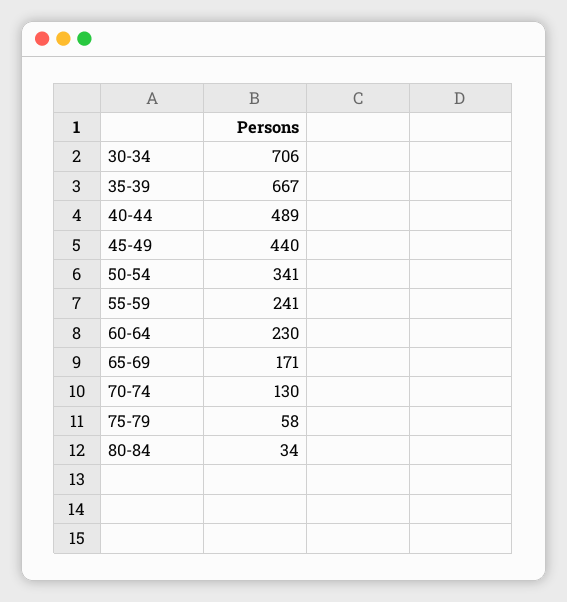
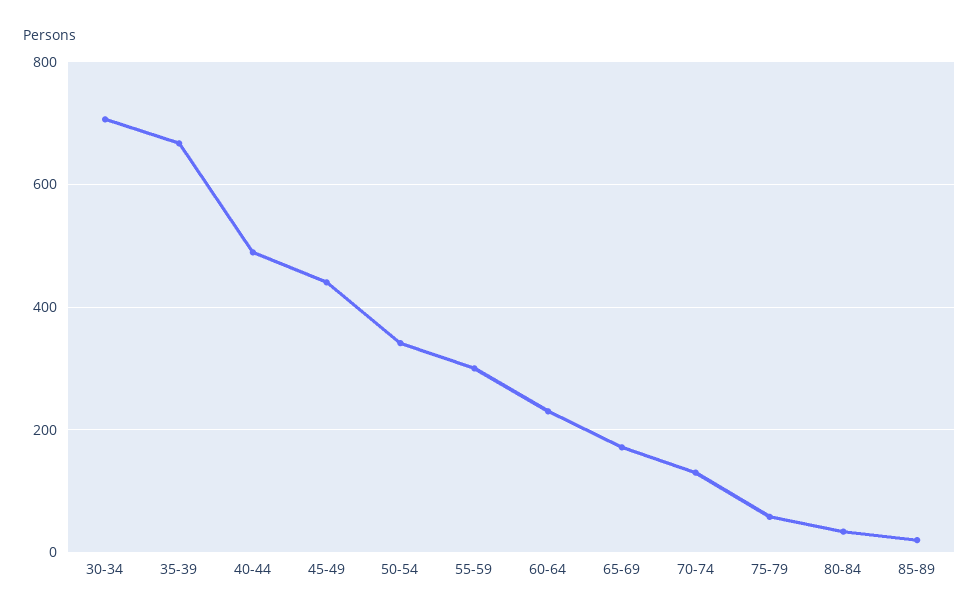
55-59: 241 -> 300
85-89: none -> 20

